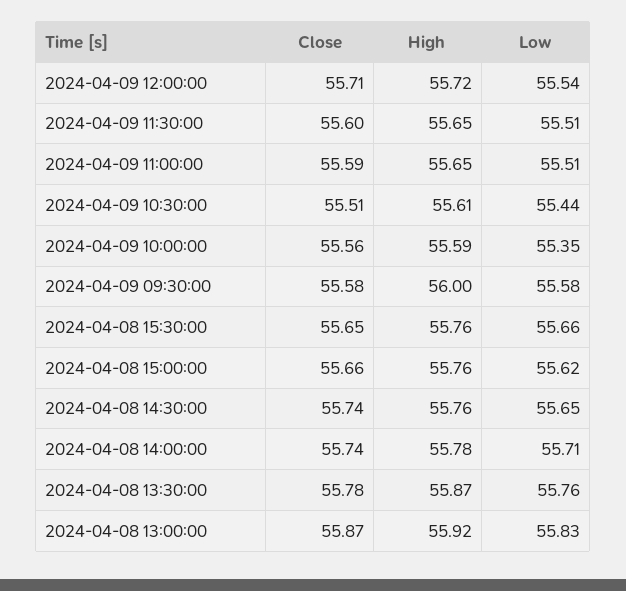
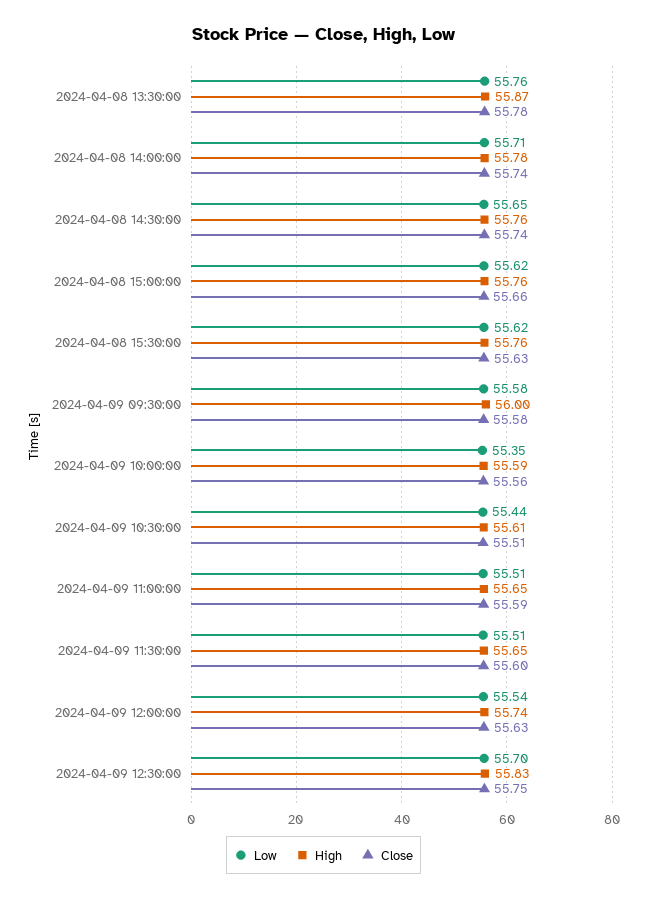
Close, 2024-04-09 12:00:00: 55.71 -> 55.63
High, 2024-04-09 12:00:00: 55.72 -> 55.74
Close, 2024-04-08 15:30:00: 55.65 -> 55.63
Low, 2024-04-08 15:30:00: 55.66 -> 55.62
Close, 2024-04-08 13:00:00: 55.87 -> none
High, 2024-04-08 13:00:00: 55.92 -> none
Low, 2024-04-08 13:00:00: 55.83 -> none
Low, 2024-04-09 12:30:00: none -> 55.7
High, 2024-04-09 12:30:00: none -> 55.83
Close, 2024-04-09 12:30:00: none -> 55.75

